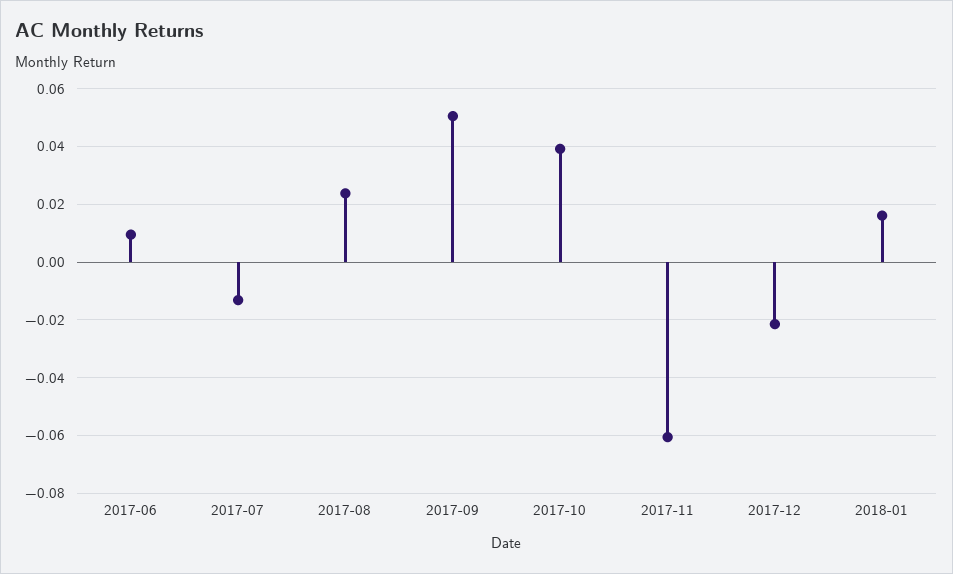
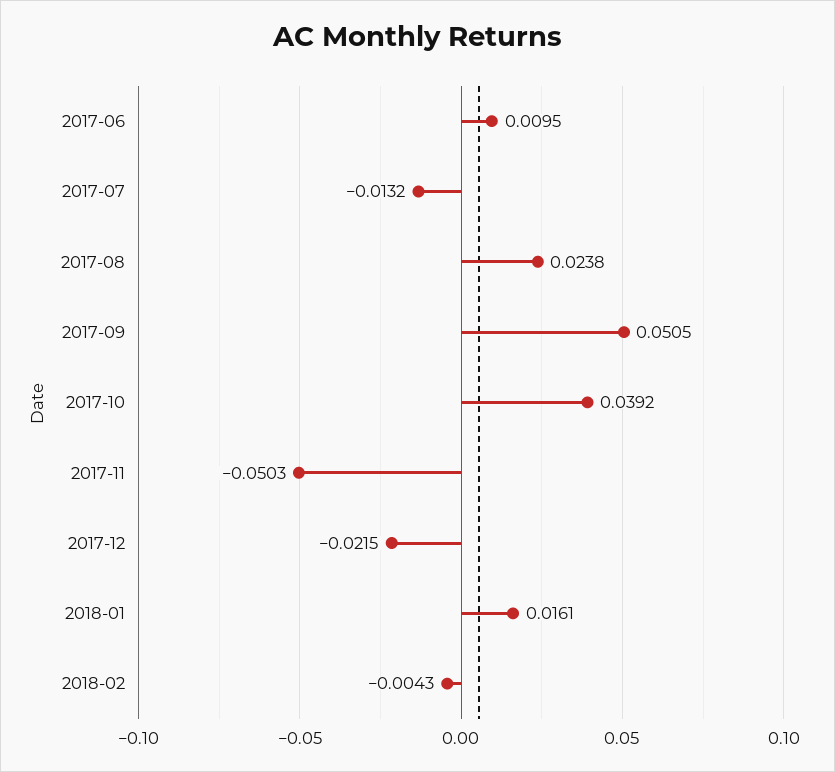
2017-11: -0.06 -> -0.0503
2018-02: none -> -0.0043

